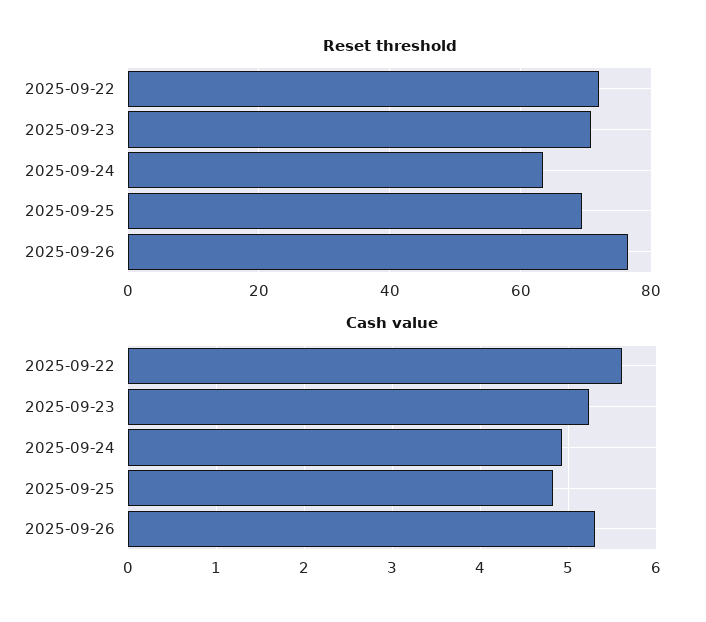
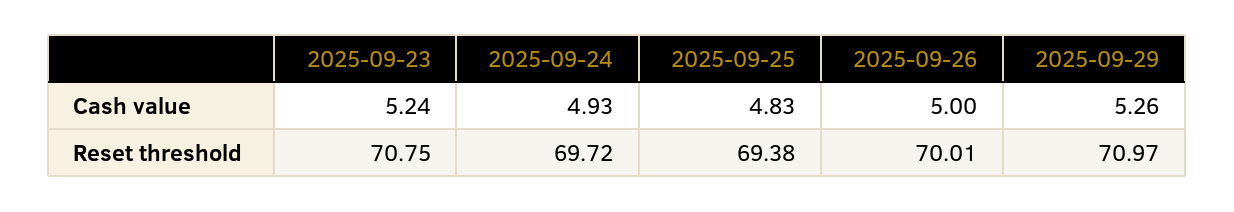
Reset threshold, 2025-09-22: 72 -> none
Reset threshold, 2025-09-24: 64 -> 69.72
Reset threshold, 2025-09-26: 76 -> 70.01
Cash value, 2025-09-22: 5.6 -> none
Cash value, 2025-09-26: 5.3 -> 5
Cash value, 2025-09-29: none -> 5.26
Reset threshold, 2025-09-29: none -> 70.97

